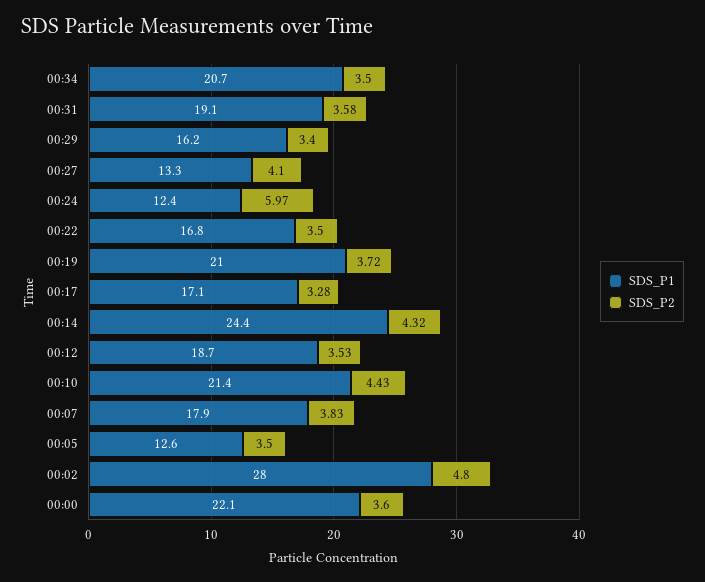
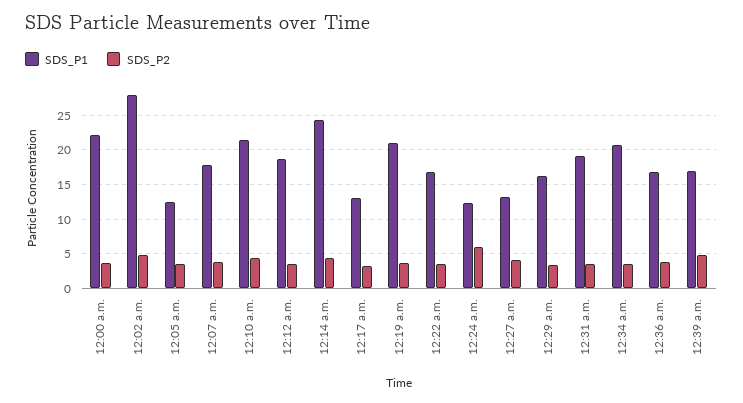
SDS_P1, 00:17: 17.1 -> 13
SDS_P1, 12:36 a.m.: none -> 17
SDS_P2, 12:36 a.m.: none -> 4
SDS_P1, 12:39 a.m.: none -> 17
SDS_P2, 12:39 a.m.: none -> 5

